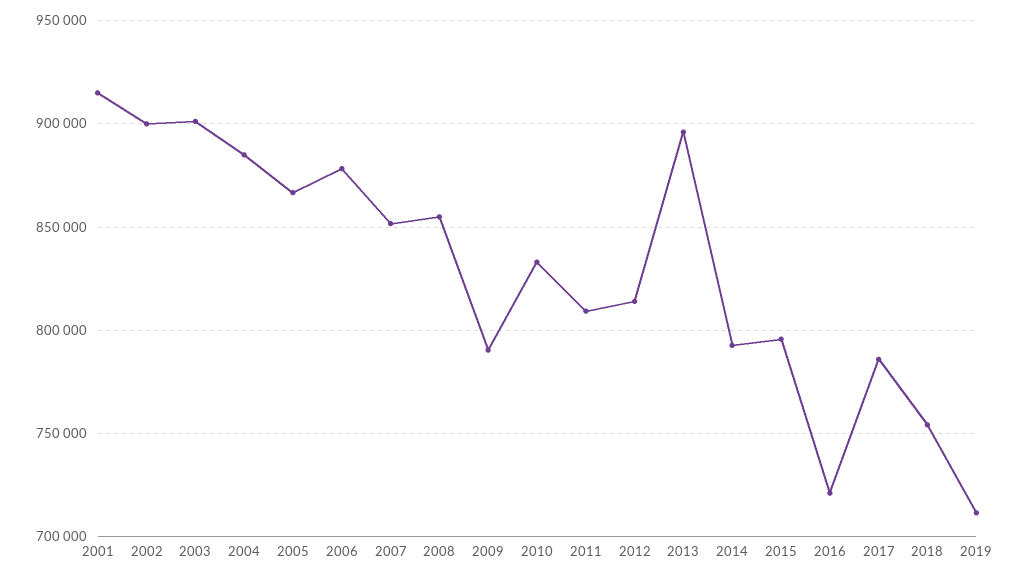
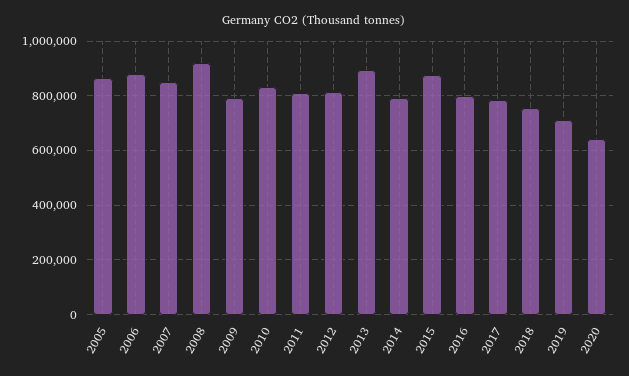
2001: 915000 -> none
2002: 900000 -> none
2003: 900000 -> none
2004: 885000 -> none
2008: 855000 -> 925000
2015: 795000 -> 875000
2016: 720000 -> 800000
2020: none -> 650000

